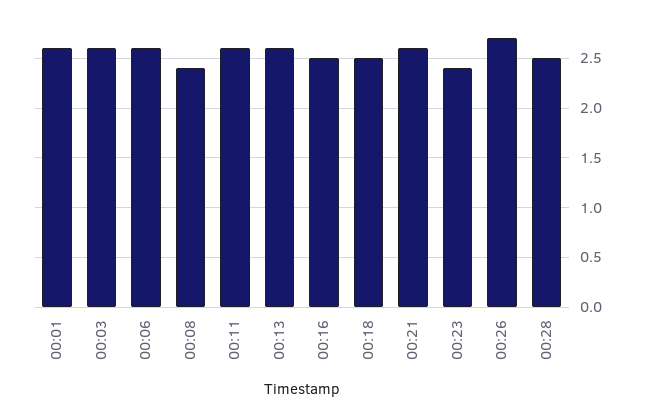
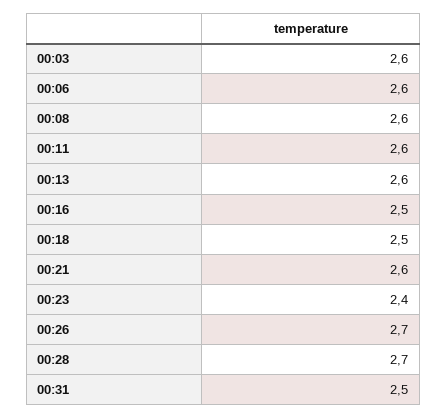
00:01: 2.6 -> none
00:08: 2.4 -> 2.6
00:28: 2.5 -> 2.7
00:31: none -> 2.5

